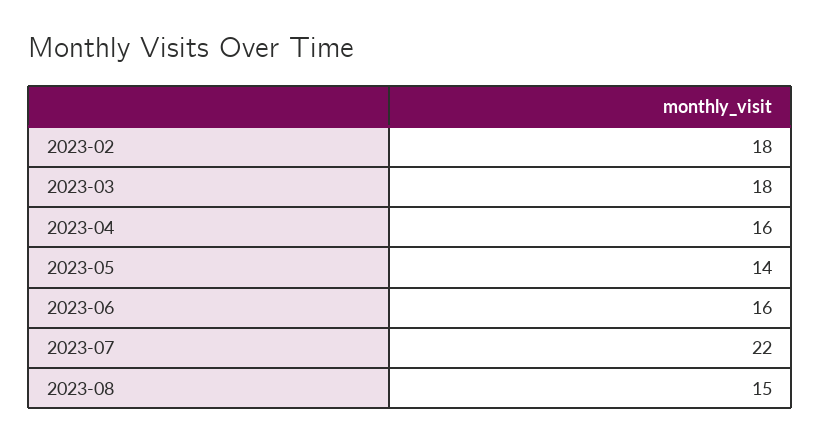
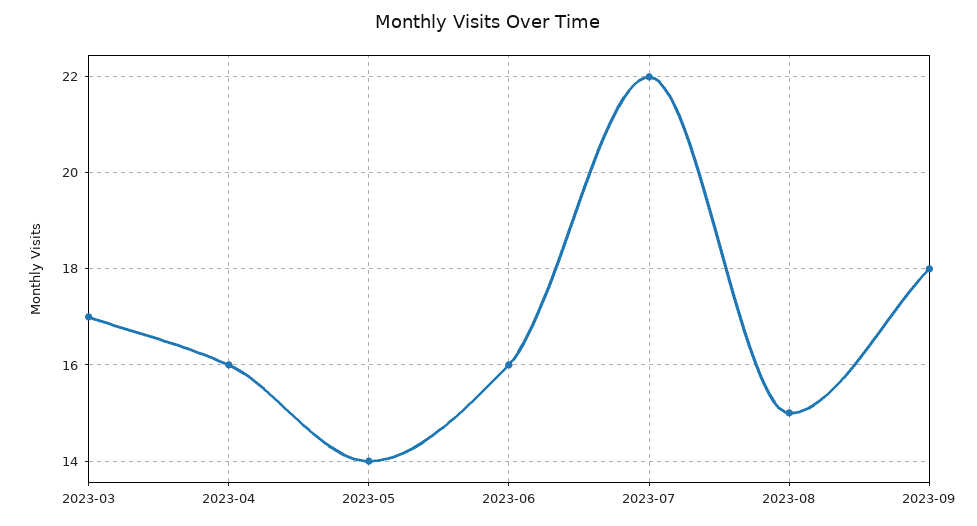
2023-02: 18 -> none
2023-03: 18 -> 17
2023-09: none -> 18

